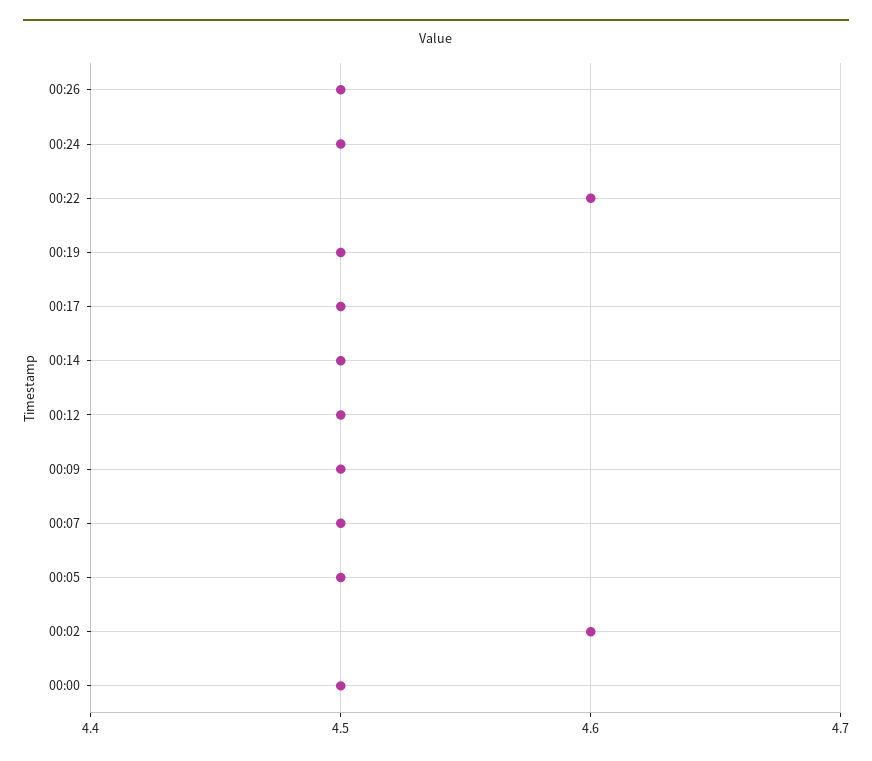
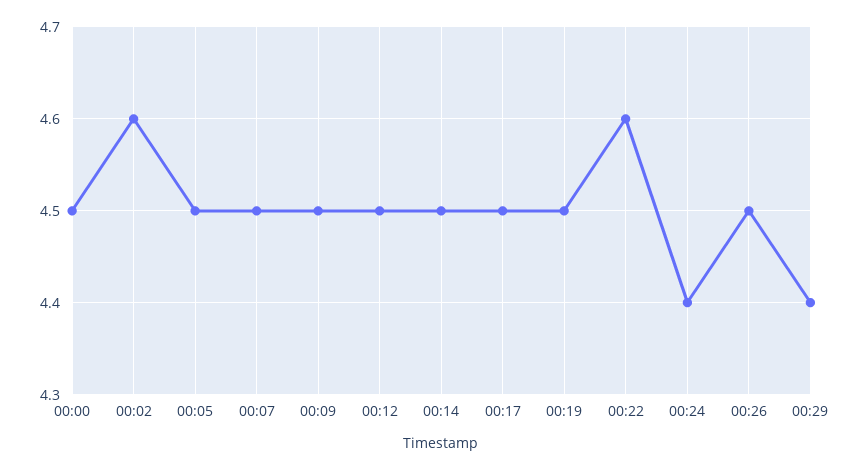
00:24: 4.5 -> 4.4
00:29: none -> 4.4

